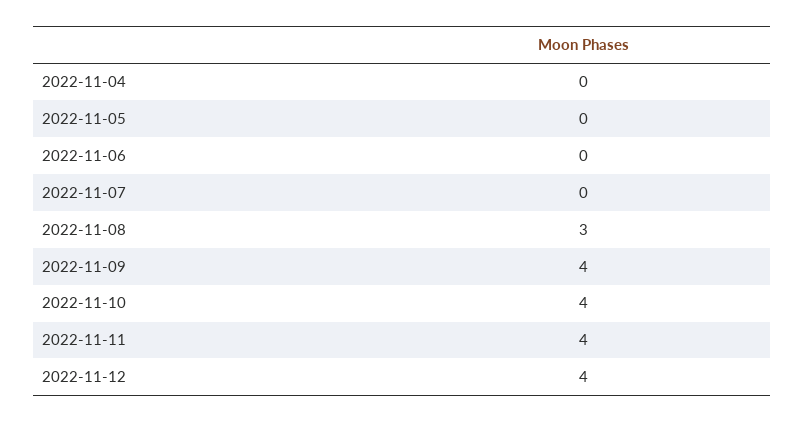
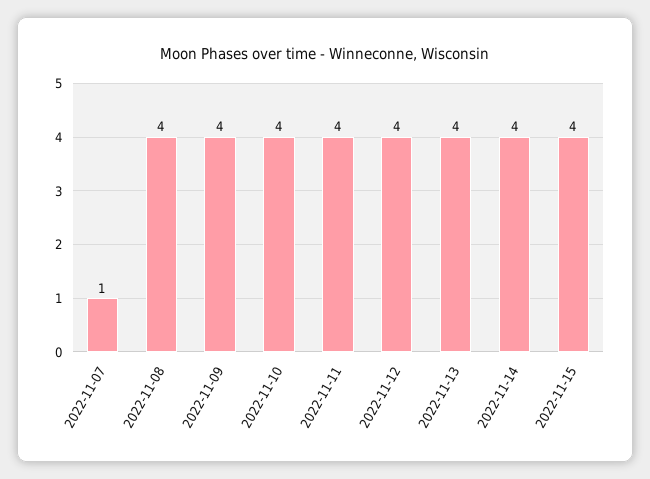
2022-11-04: 0 -> none
2022-11-05: 0 -> none
2022-11-06: 0 -> none
2022-11-07: 0 -> 1
2022-11-08: 3 -> 4
2022-11-13: none -> 4
2022-11-14: none -> 4
2022-11-15: none -> 4

